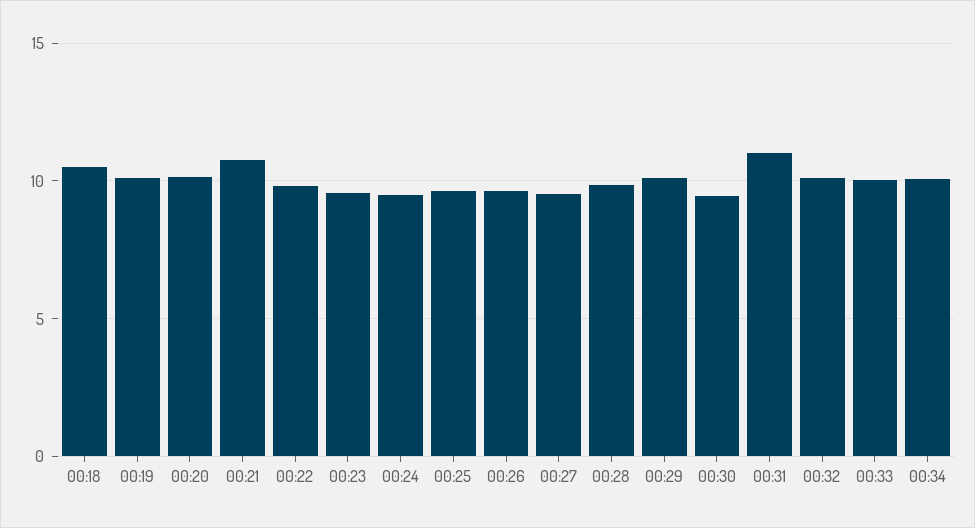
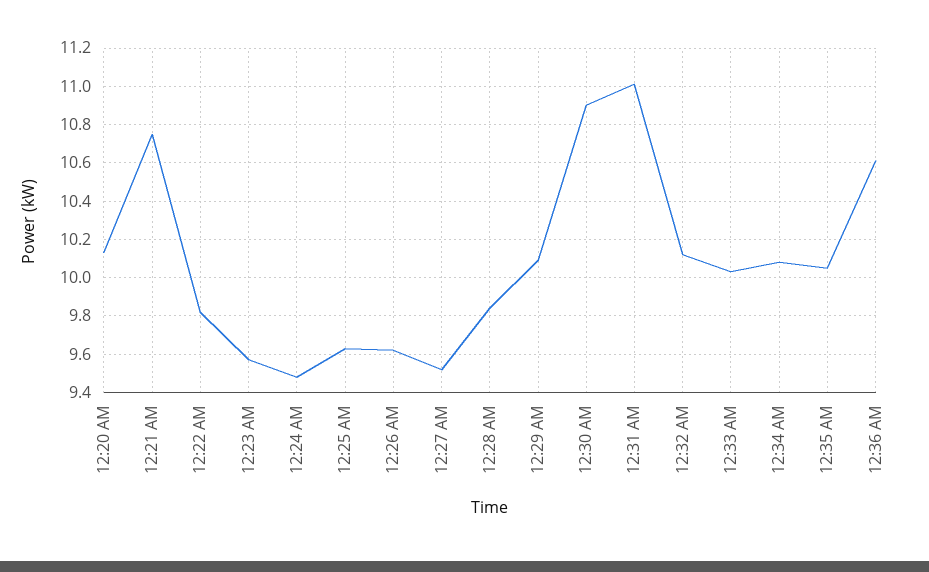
00:18: 10.5 -> none
00:19: 10 -> none
00:30: 9.5 -> 10.9
12:35 AM: none -> 10.05
12:36 AM: none -> 10.6

